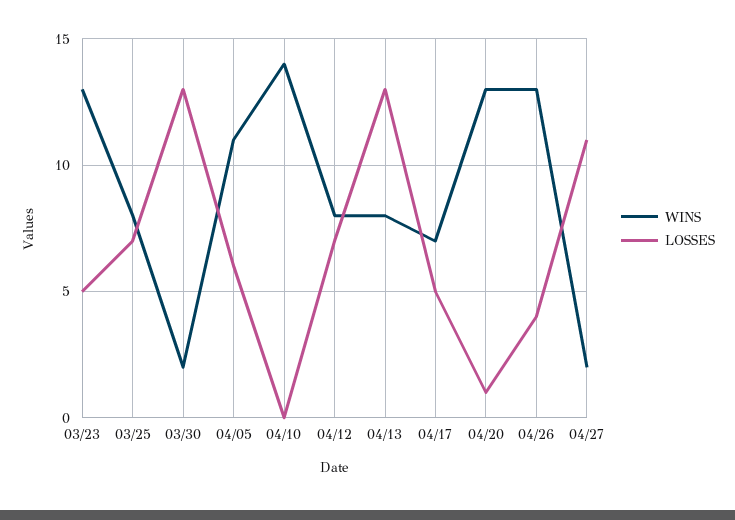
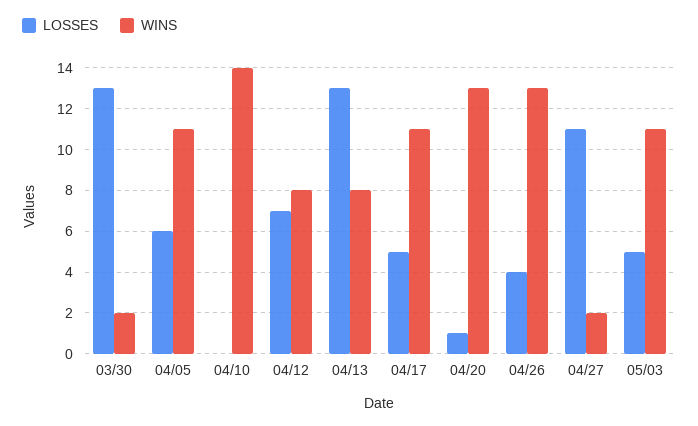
WINS, 03/23: 13 -> none
LOSSES, 03/23: 5 -> none
WINS, 03/25: 8 -> none
LOSSES, 03/25: 7 -> none
WINS, 04/17: 7 -> 11
LOSSES, 05/03: none -> 5
WINS, 05/03: none -> 11

